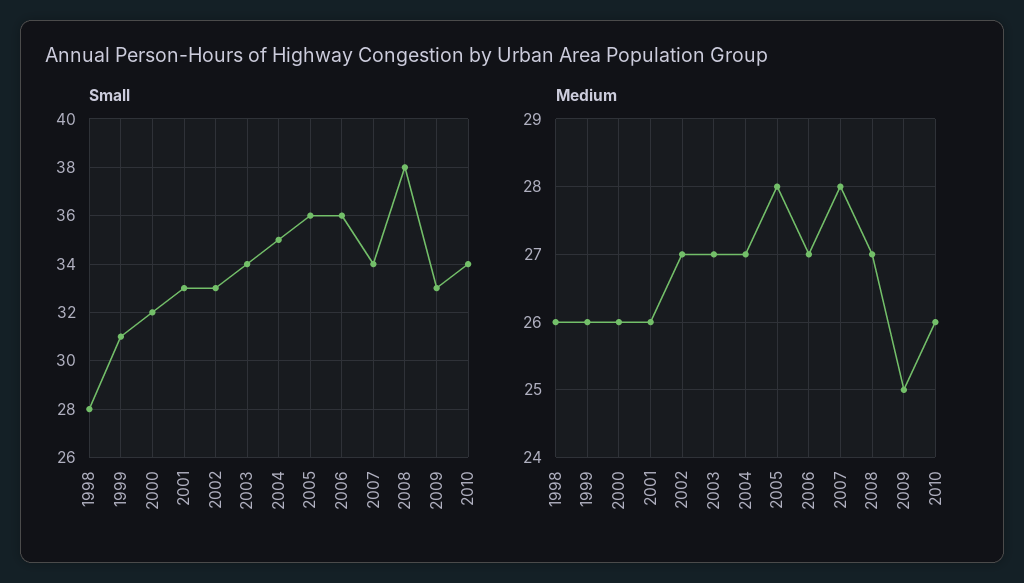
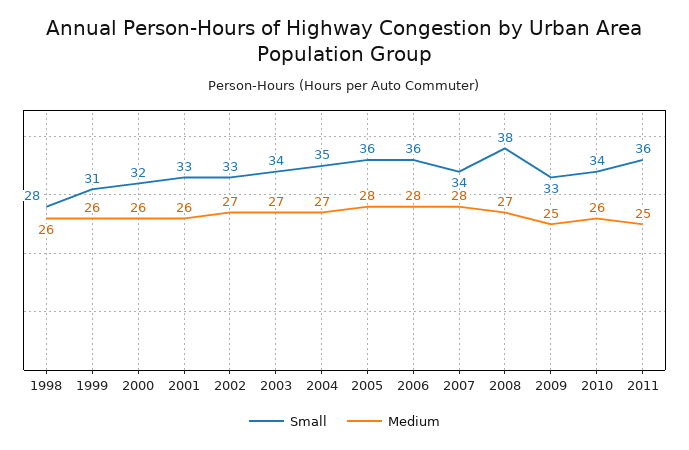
Medium, 2006: 27 -> 28
Small, 2011: none -> 36
Medium, 2011: none -> 25

